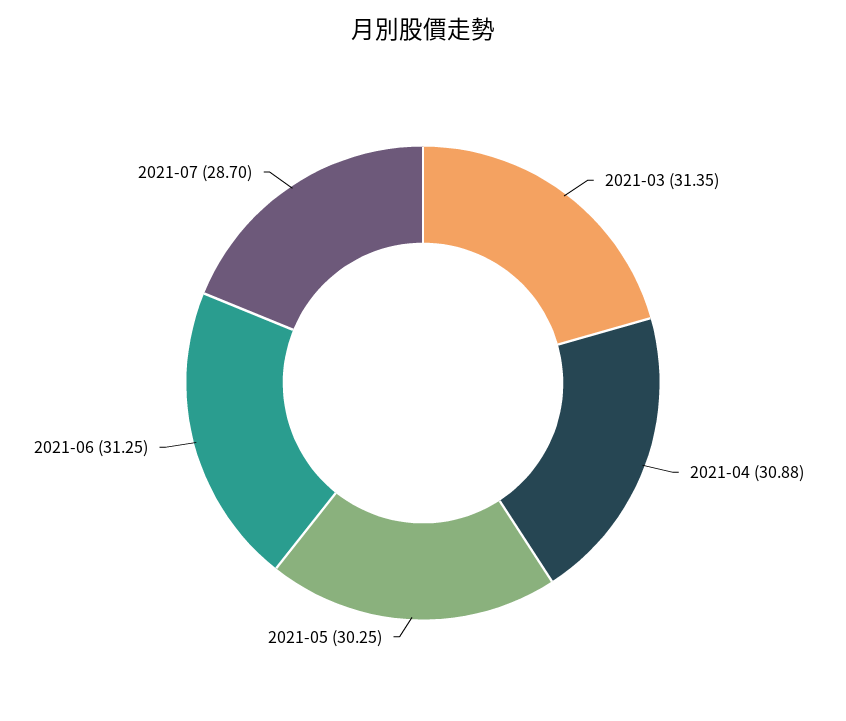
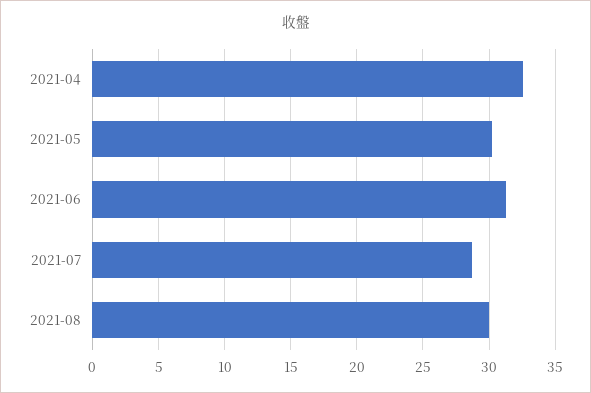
2021-03: 31.35 -> none
2021-04: 30.88 -> 32.5
2021-08: none -> 30

